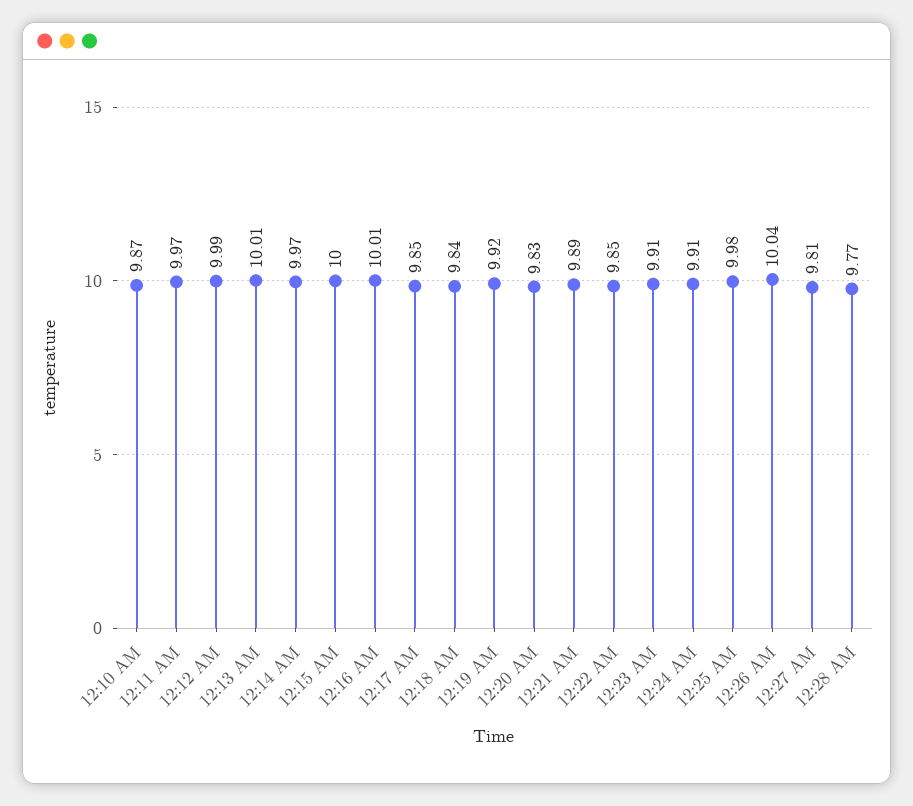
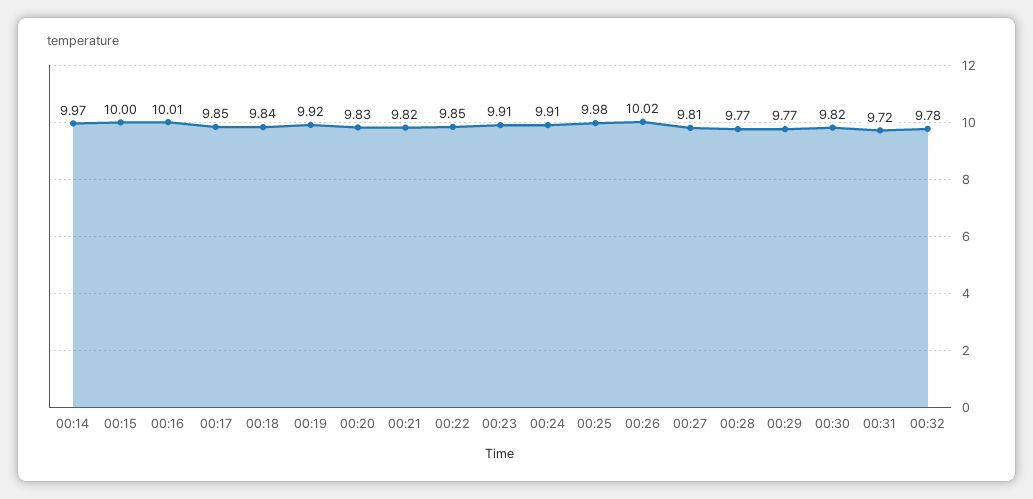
12:10 AM: 9.87 -> none
12:11 AM: 9.97 -> none
12:12 AM: 9.99 -> none
12:13 AM: 10.01 -> none
12:21 AM: 9.89 -> 9.82
12:26 AM: 10.04 -> 10.02
00:29: none -> 9.77
00:30: none -> 9.82
00:31: none -> 9.72
00:32: none -> 9.78

